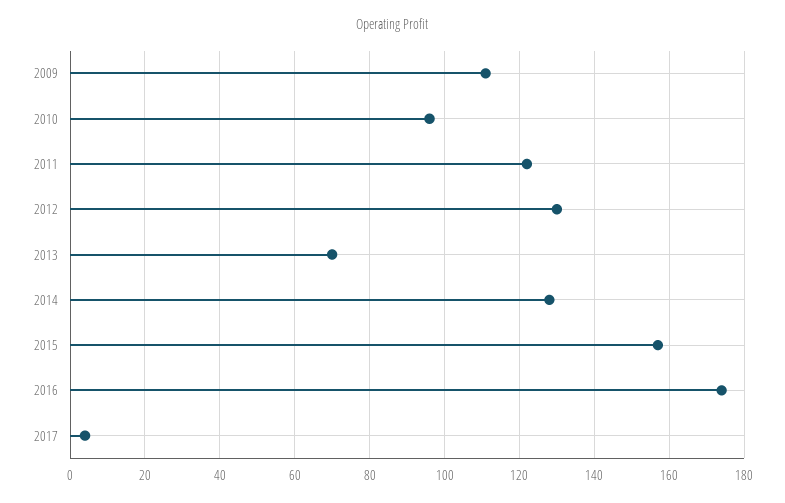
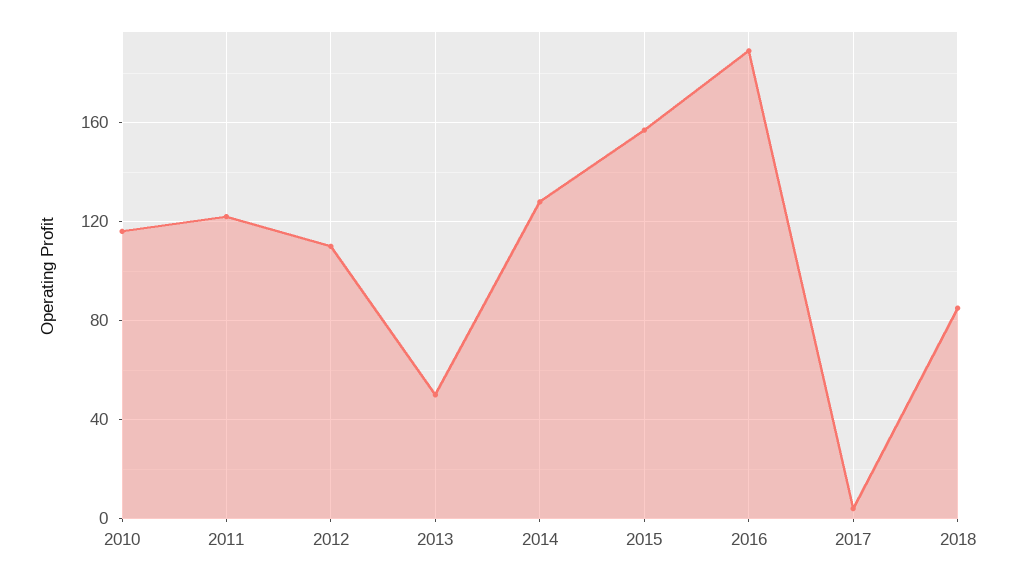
2009: 110 -> none
2010: 95 -> 115
2012: 130 -> 110
2013: 70 -> 50
2016: 175 -> 190
2018: none -> 85

